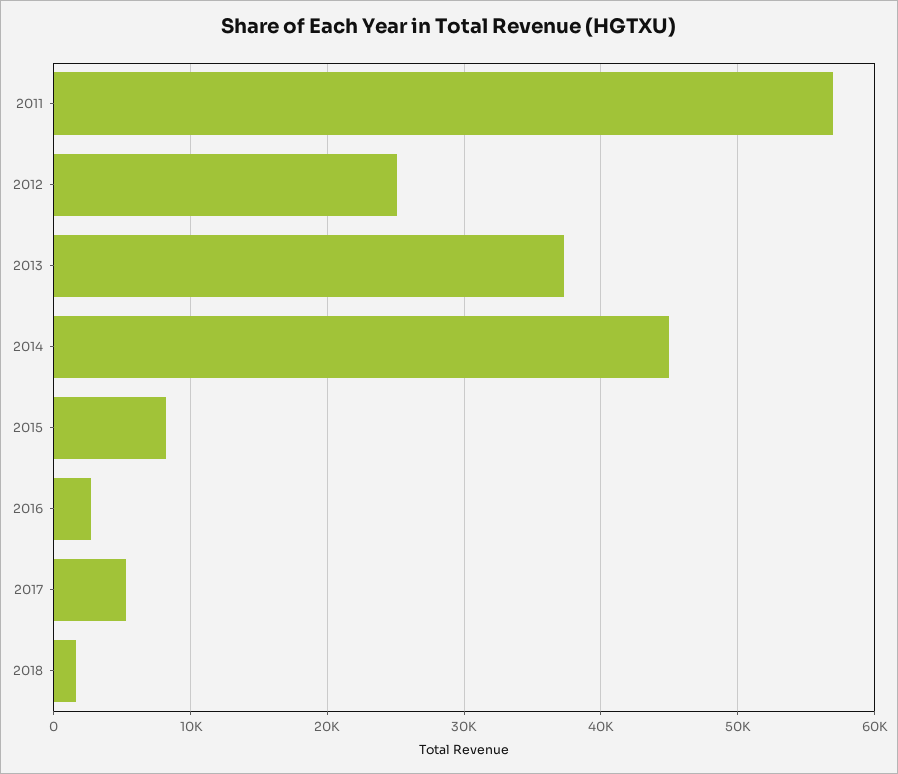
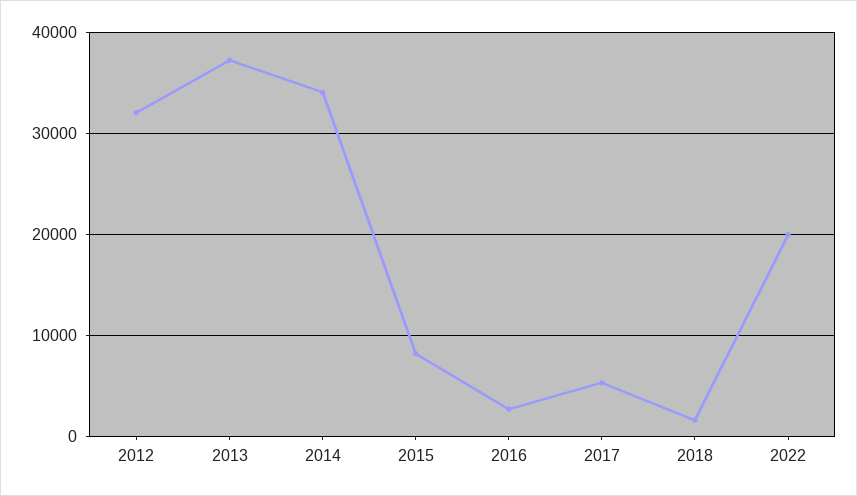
2011: 57000 -> none
2012: 25000 -> 32000
2014: 45000 -> 34000
2022: none -> 20000

